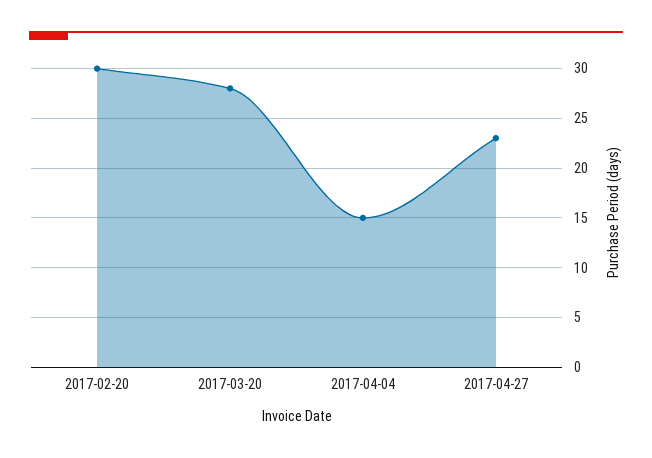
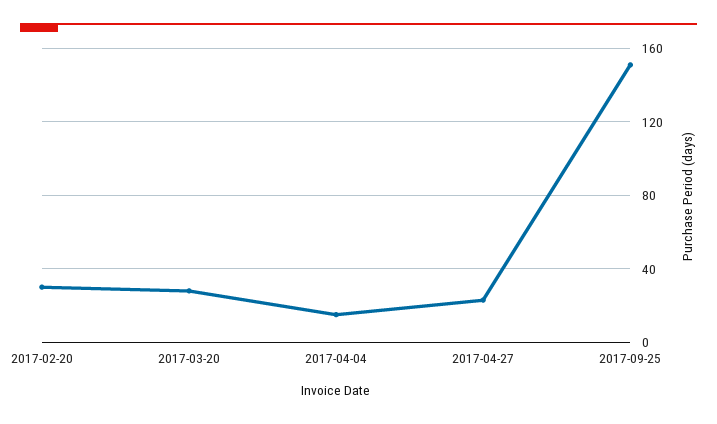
2017-09-25: none -> 150

